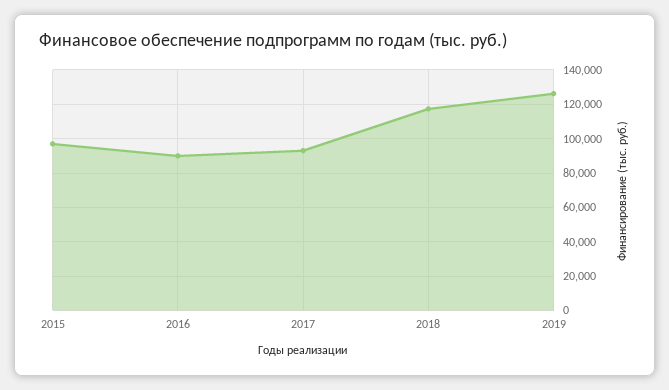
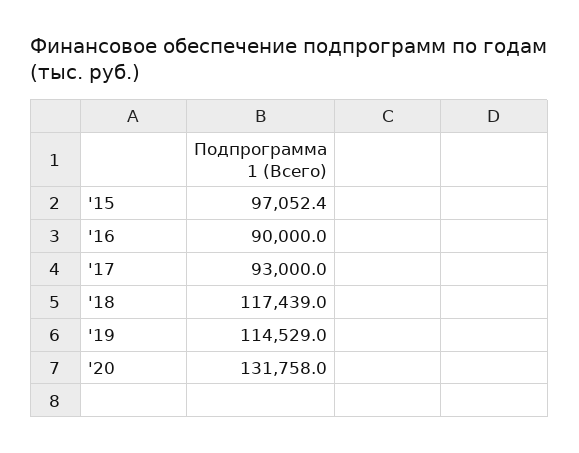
2019: 125000 -> 114529
'20: none -> 131758

